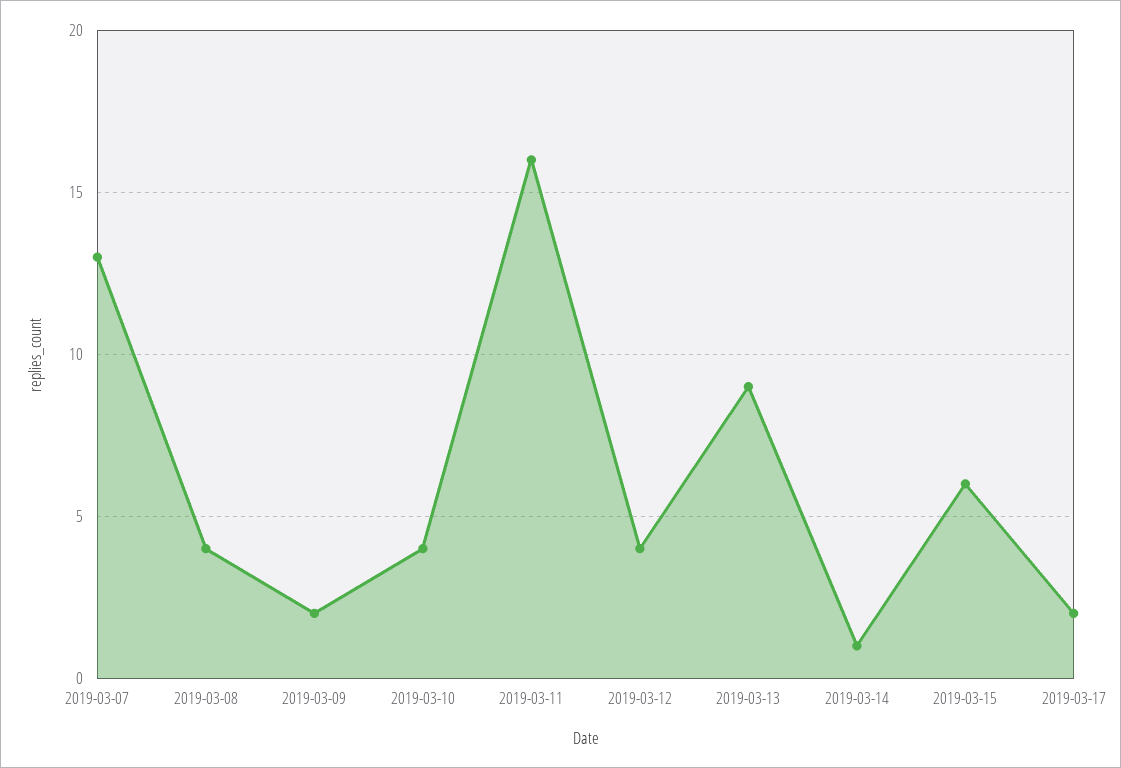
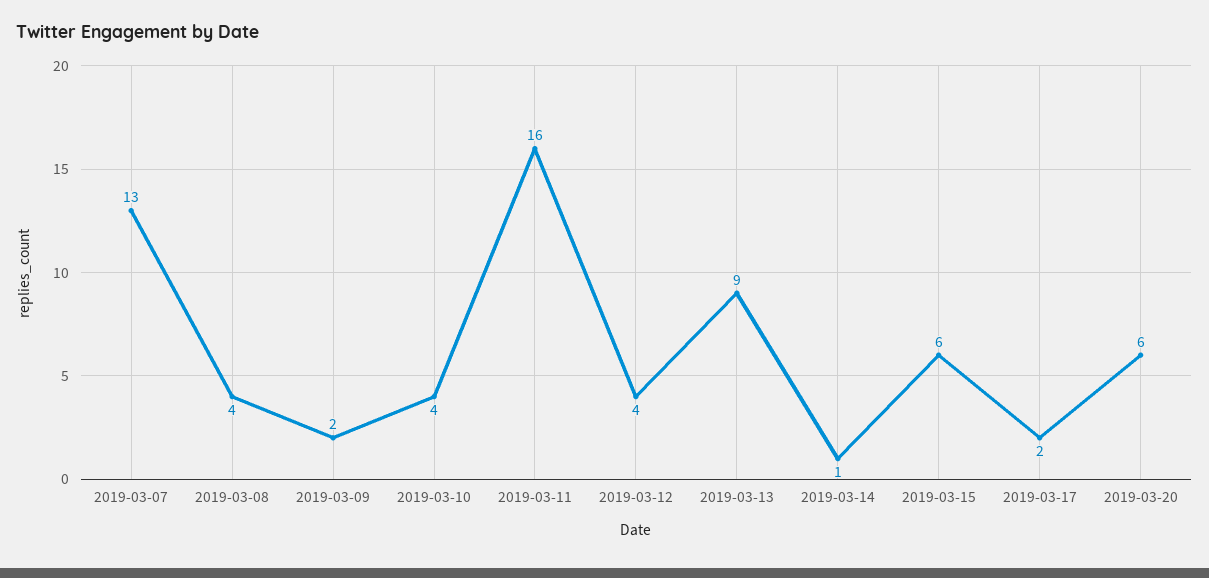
2019-03-20: none -> 6

